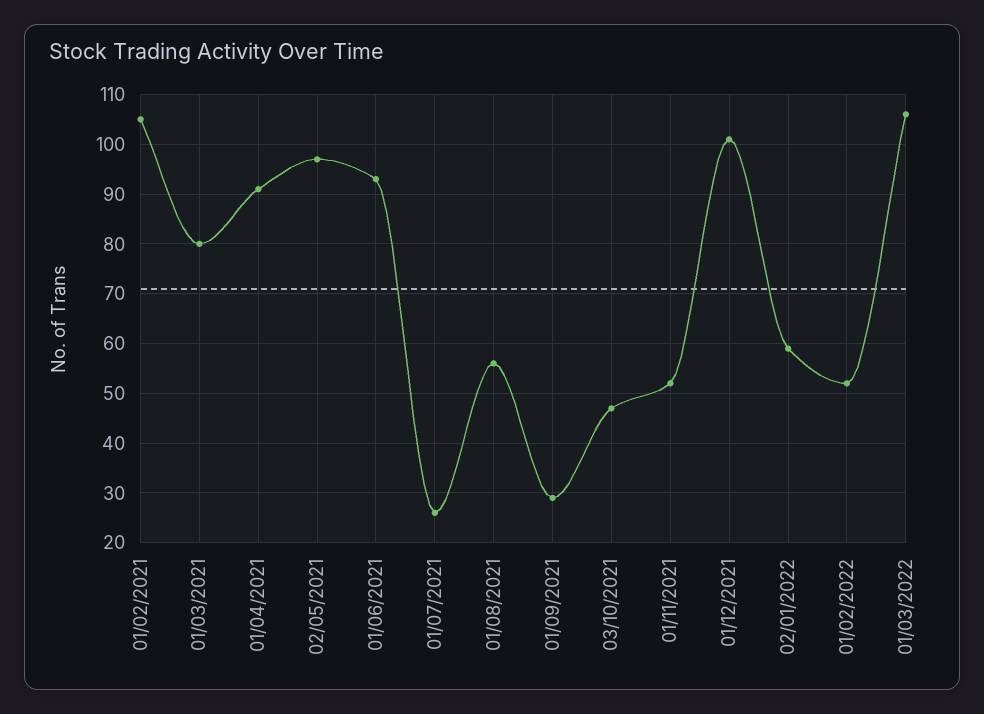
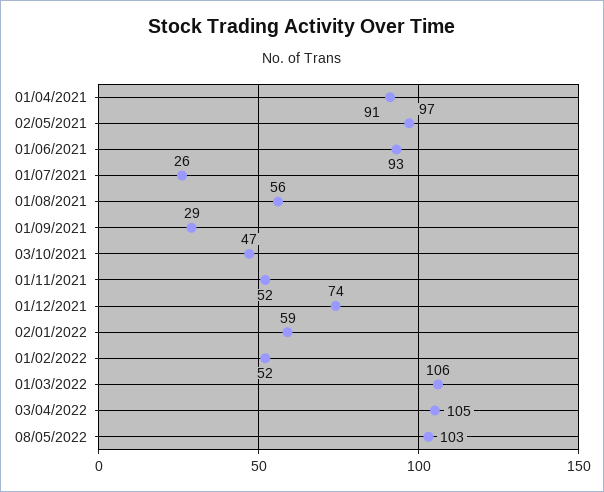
01/02/2021: 105 -> none
01/03/2021: 80 -> none
01/12/2021: 100 -> 74
03/04/2022: none -> 105
08/05/2022: none -> 103

